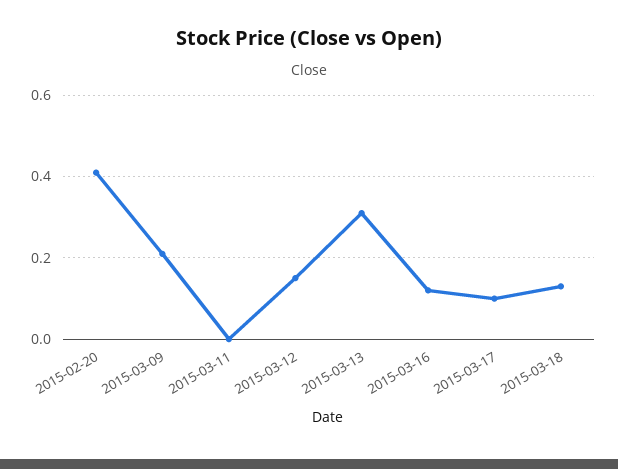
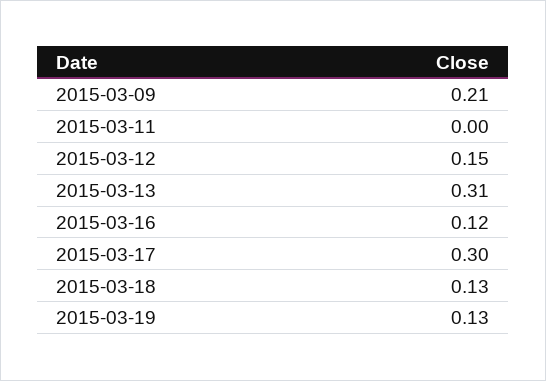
2015-02-20: 0.4 -> none
2015-03-17: 0.1 -> 0.3
2015-03-19: none -> 0.13

